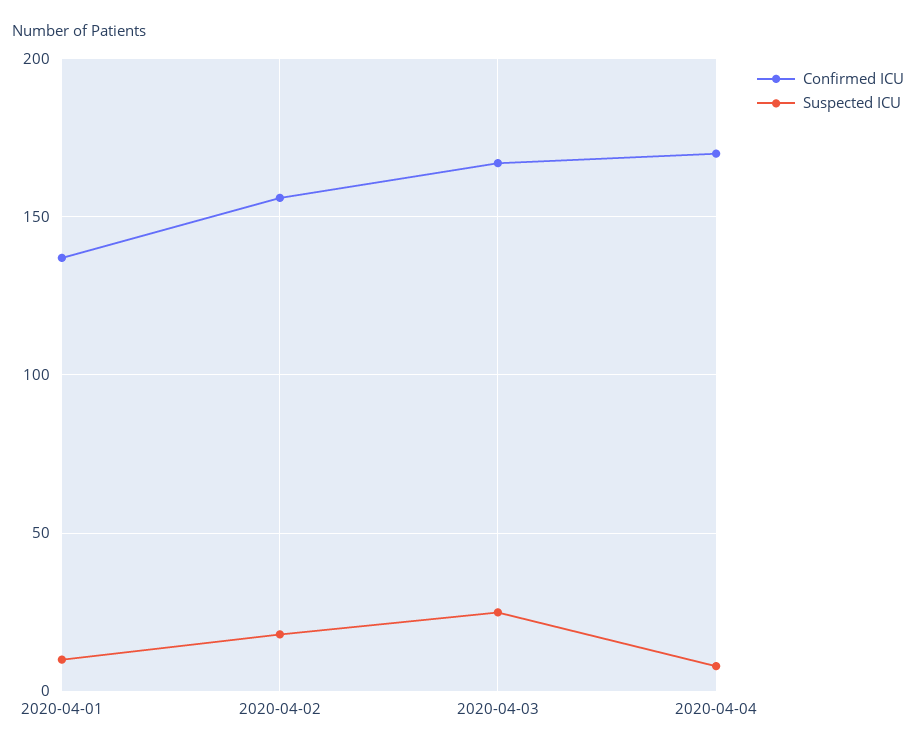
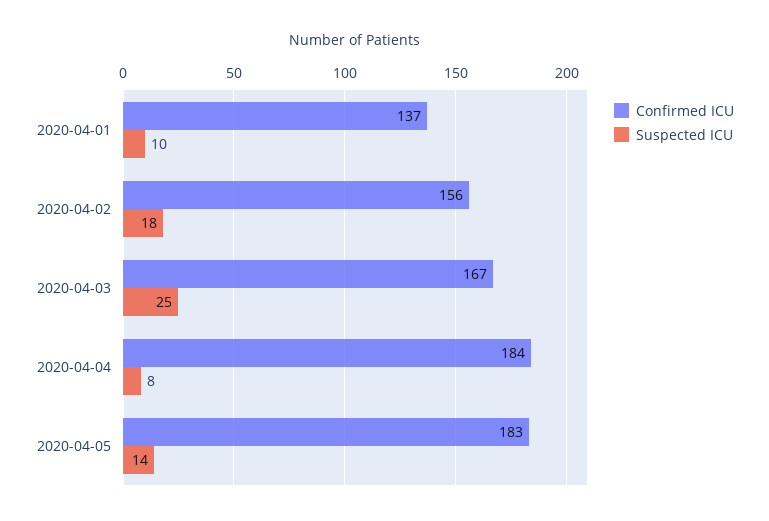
Confirmed ICU, 2020-04-04: 170 -> 184
Confirmed ICU, 2020-04-05: none -> 183
Suspected ICU, 2020-04-05: none -> 14

